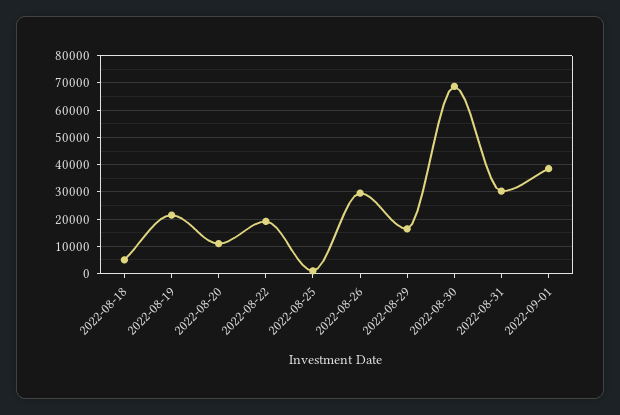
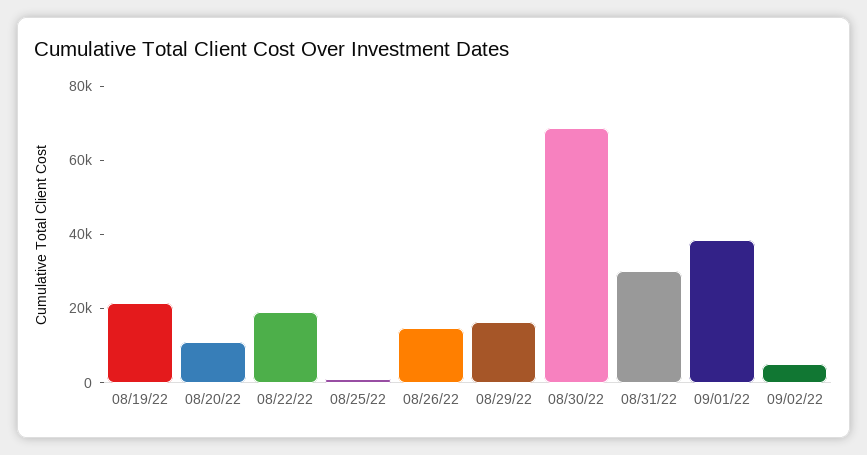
2022-08-18: 5000 -> none
2022-08-26: 30000 -> 15000
09/02/22: none -> 5000

